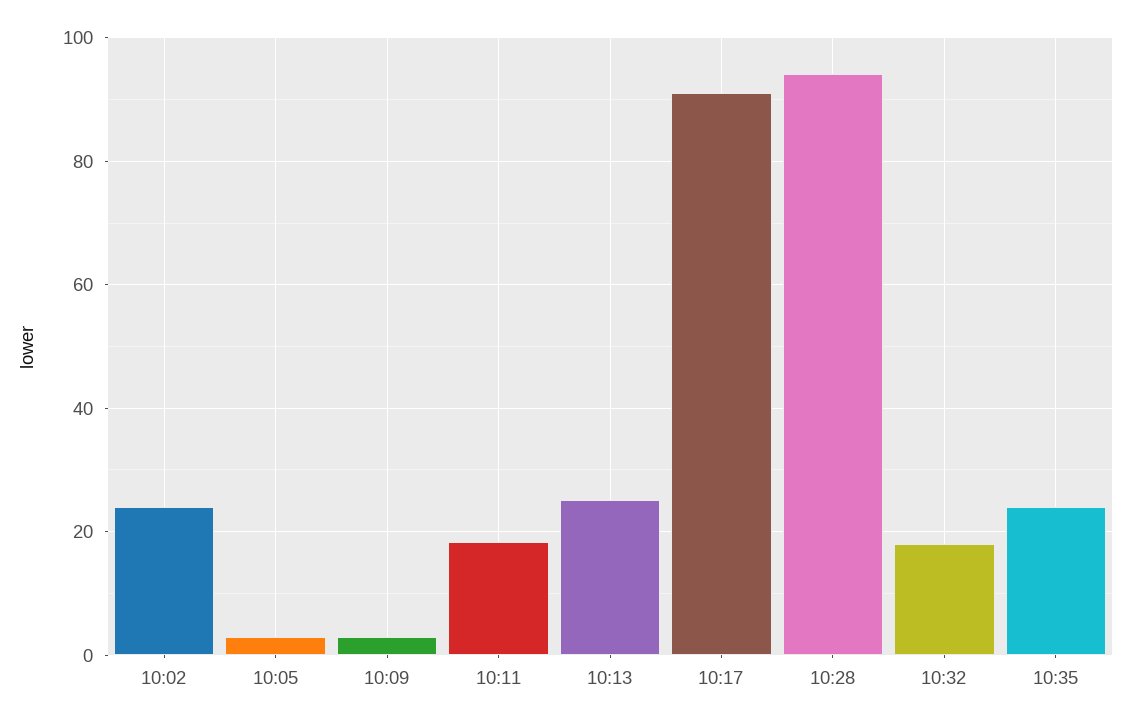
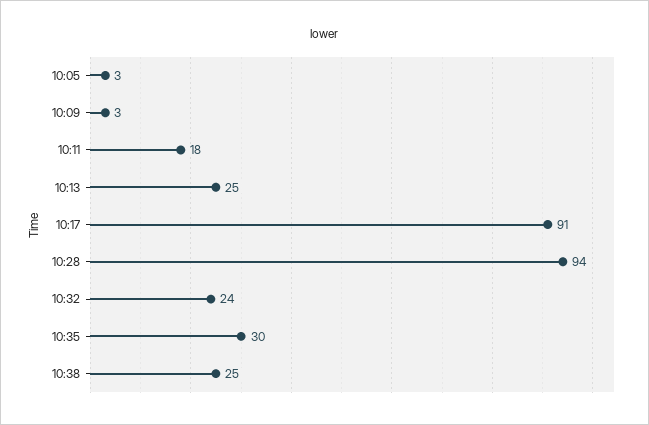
10:02: 24 -> none
10:32: 18 -> 24
10:35: 24 -> 30
10:38: none -> 25

